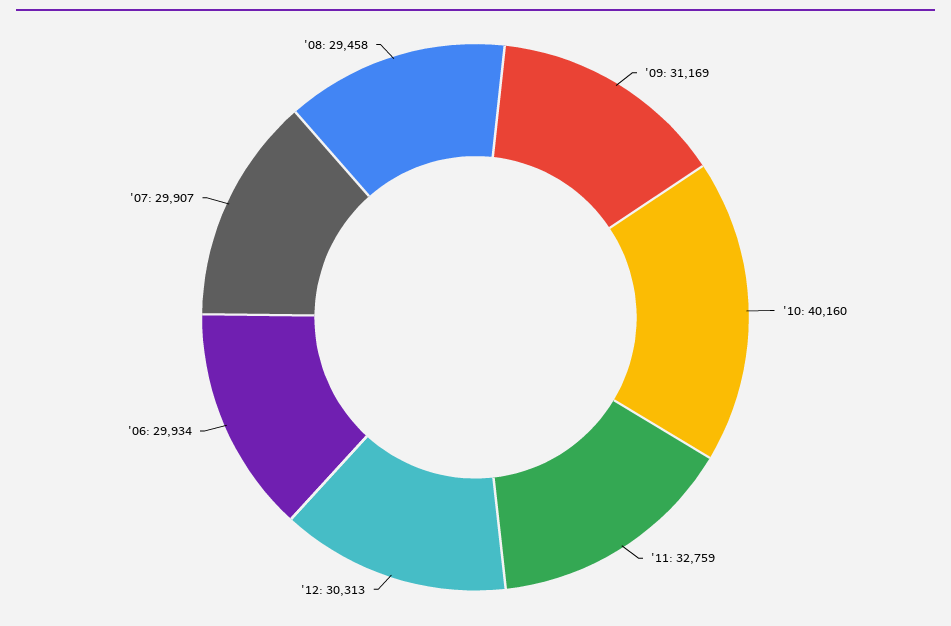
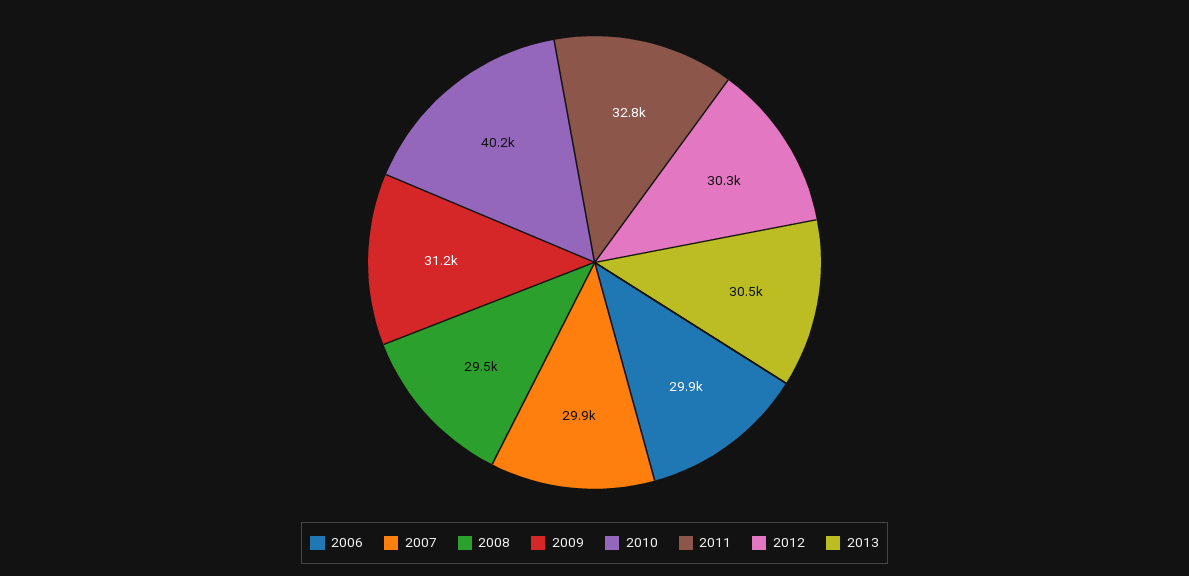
2013: none -> 30500

